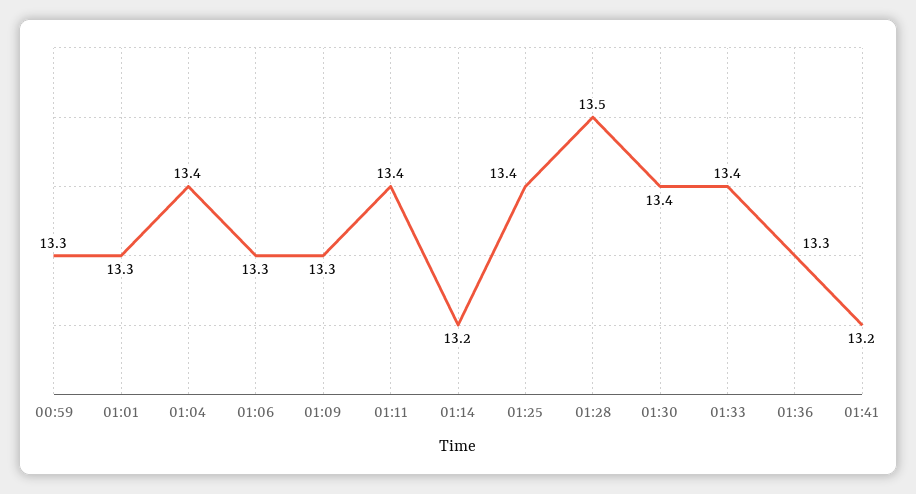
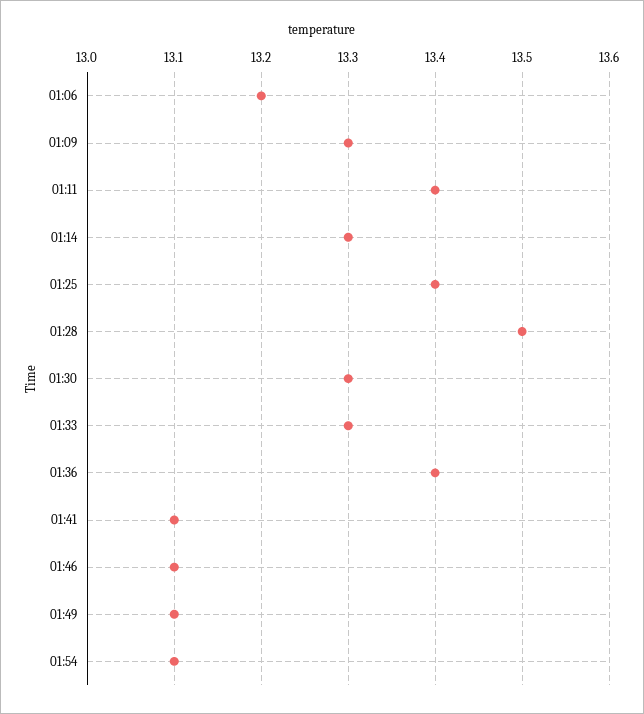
00:59: 13.3 -> none
01:01: 13.3 -> none
01:04: 13.4 -> none
01:06: 13.3 -> 13.2
01:14: 13.2 -> 13.3
01:30: 13.4 -> 13.3
01:33: 13.4 -> 13.3
01:36: 13.3 -> 13.4
01:41: 13.2 -> 13.1
01:46: none -> 13.1
01:49: none -> 13.1
01:54: none -> 13.1

